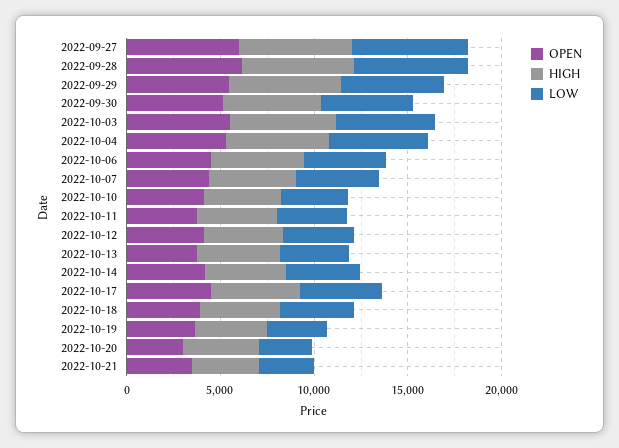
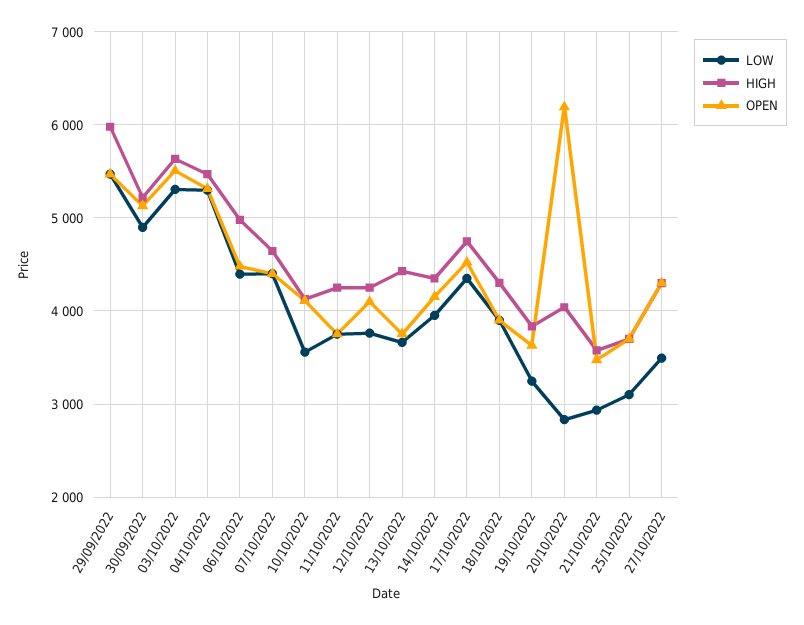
OPEN, 2022-09-27: 6000 -> none
HIGH, 2022-09-27: 6000 -> none
LOW, 2022-09-27: 6000 -> none
OPEN, 2022-09-28: 6000 -> none
HIGH, 2022-09-28: 6000 -> none
LOW, 2022-09-28: 6000 -> none
OPEN, 2022-10-20: 3000 -> 6200
LOW, 25/10/2022: none -> 3100
HIGH, 25/10/2022: none -> 3700
OPEN, 25/10/2022: none -> 3700
LOW, 27/10/2022: none -> 3500
HIGH, 27/10/2022: none -> 4300
OPEN, 27/10/2022: none -> 4300

